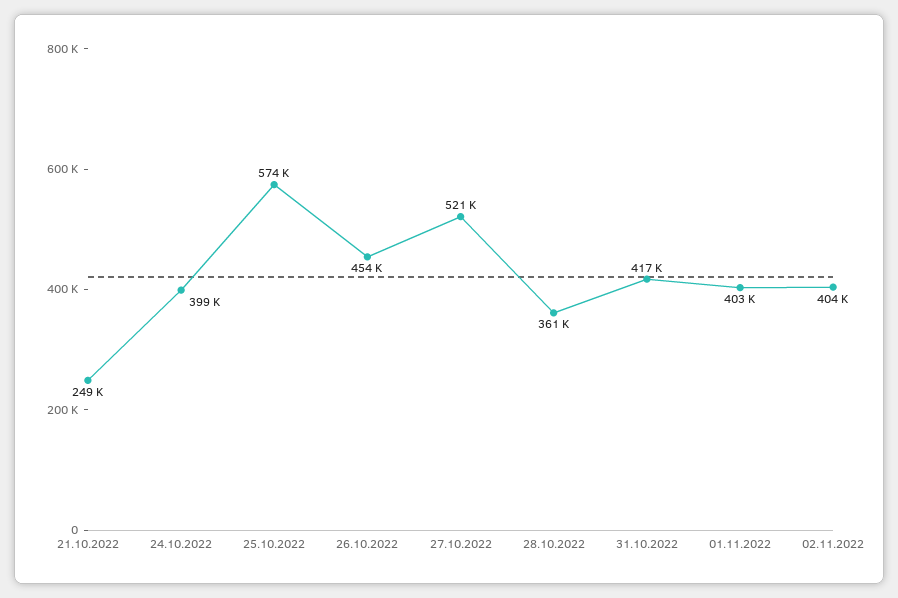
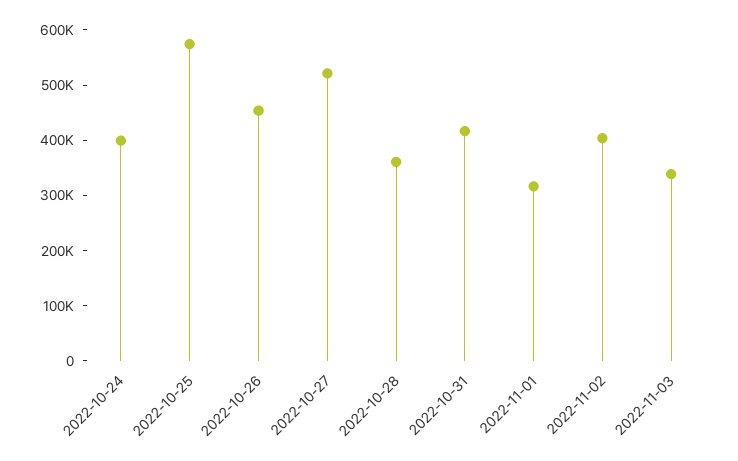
21.10.2022: 249000 -> none
01.11.2022: 403000 -> 320000
2022-11-03: none -> 340000

